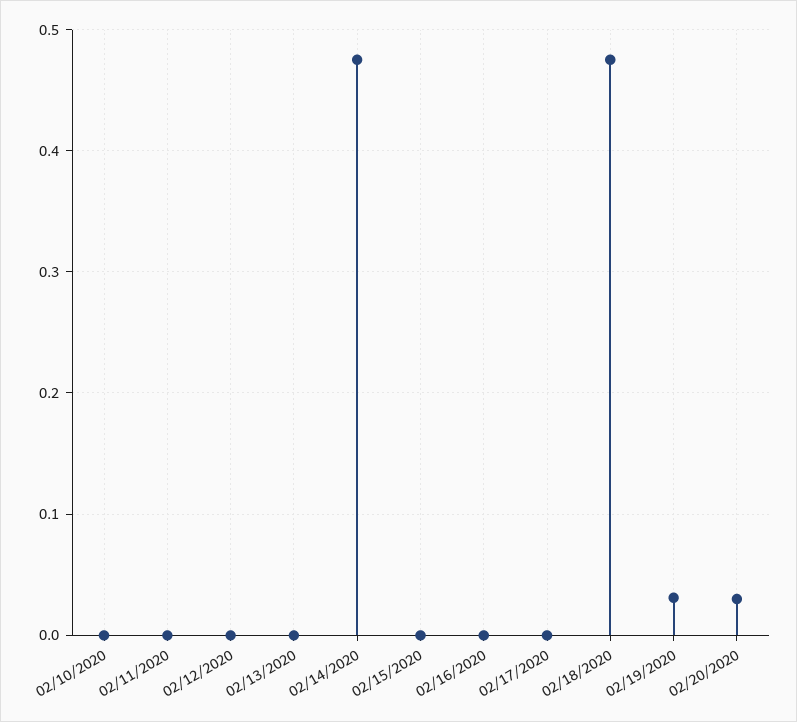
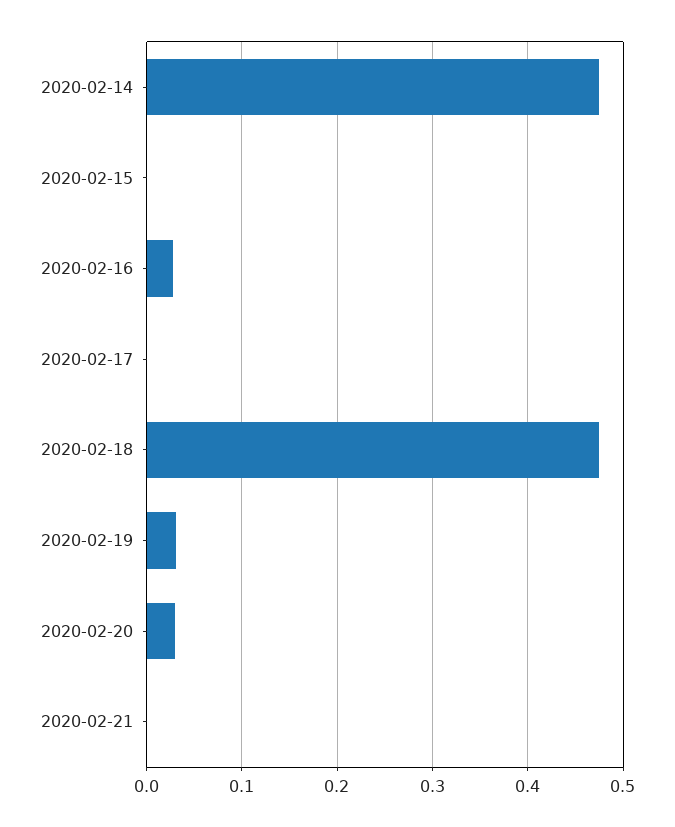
02/10/2020: 0 -> none
02/11/2020: 0 -> none
02/12/2020: 0 -> none
02/13/2020: 0 -> none
02/16/2020: 0 -> 0.03
2020-02-21: none -> 0

